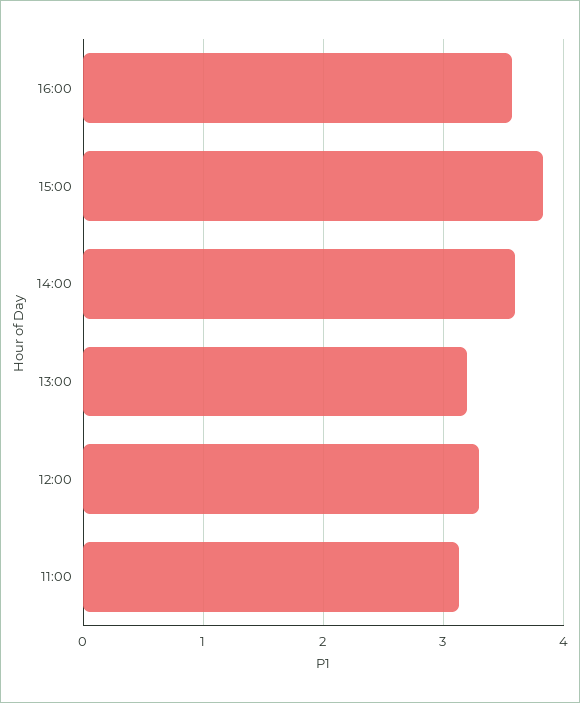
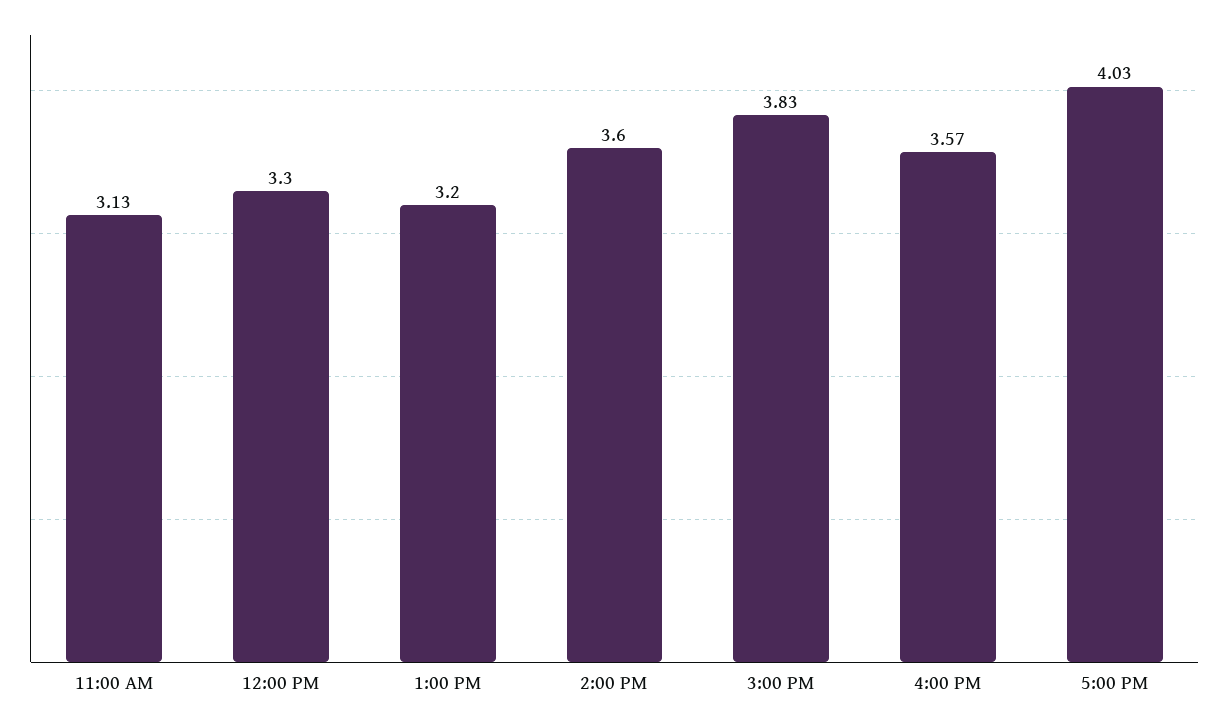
5:00 PM: none -> 4.03

